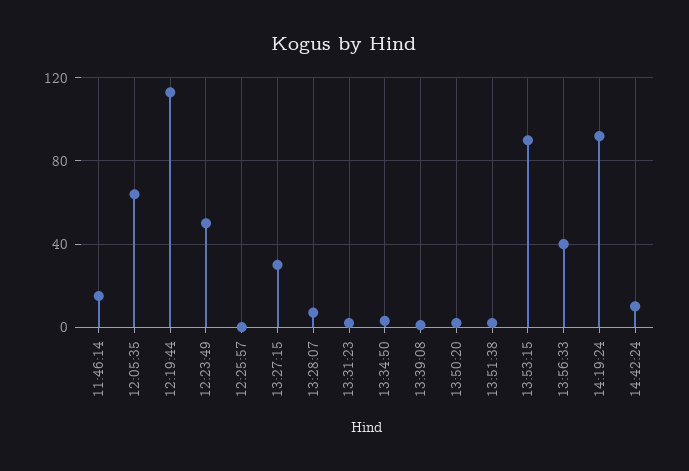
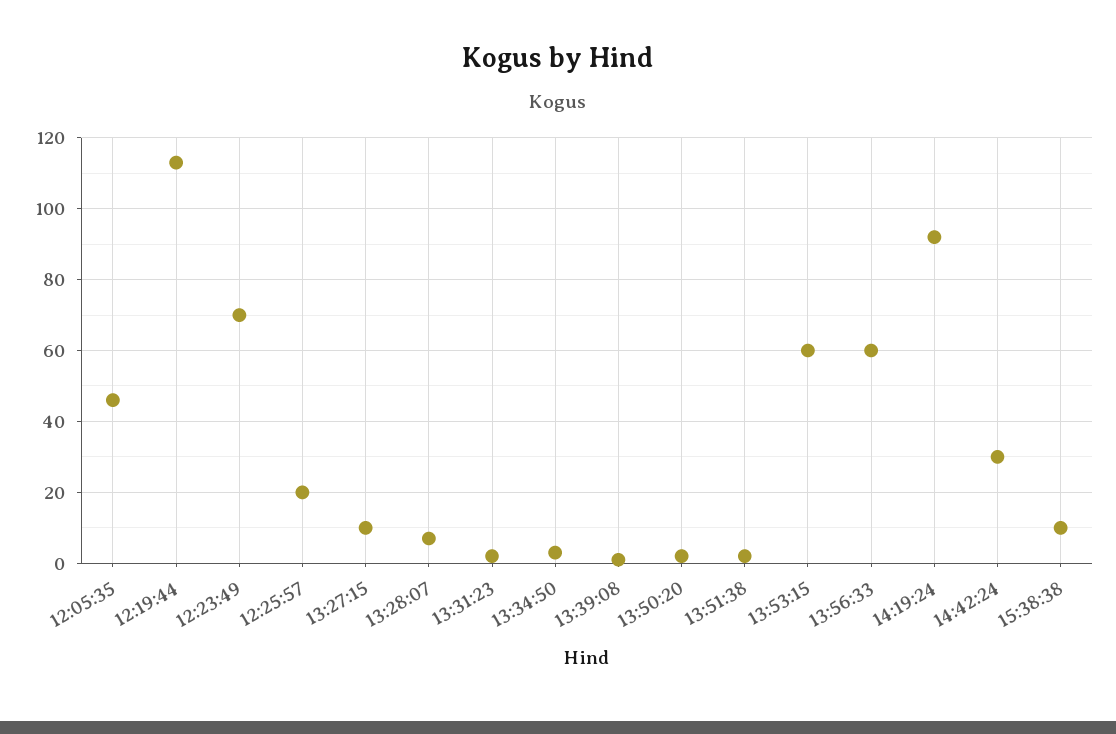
11:46:14: 15 -> none
12:05:35: 65 -> 45
12:23:49: 50 -> 70
12:25:57: 0 -> 20
13:27:15: 30 -> 10
13:53:15: 90 -> 60
13:56:33: 40 -> 60
14:42:24: 10 -> 30
15:38:38: none -> 10

